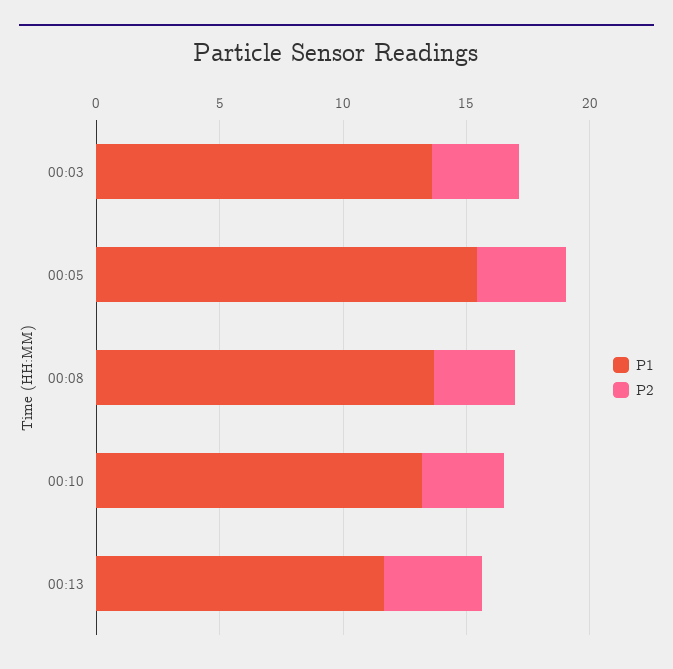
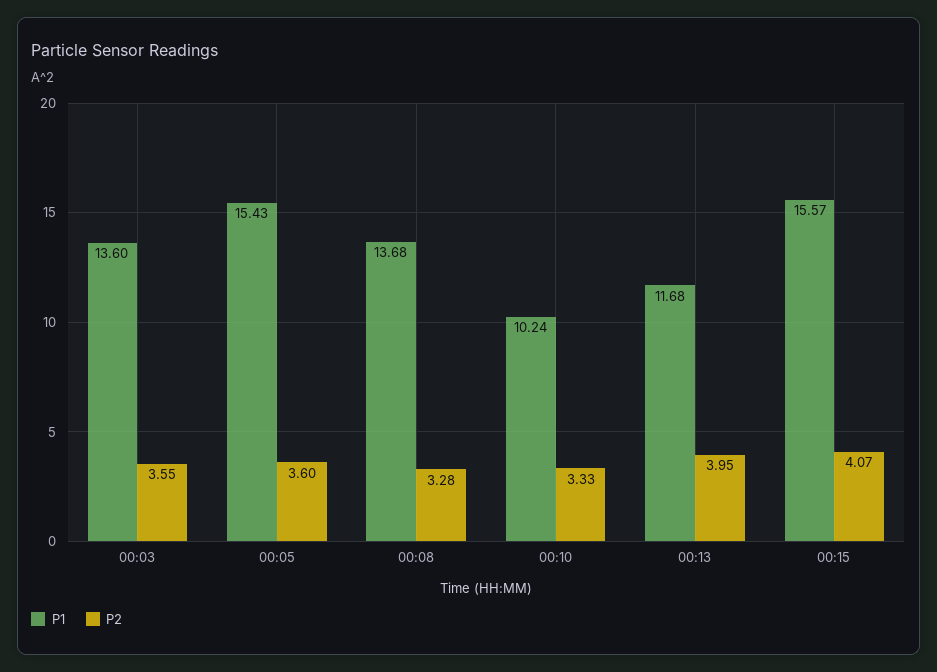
P1, 00:10: 13 -> 10.24
P1, 00:15: none -> 15.57
P2, 00:15: none -> 4.07

